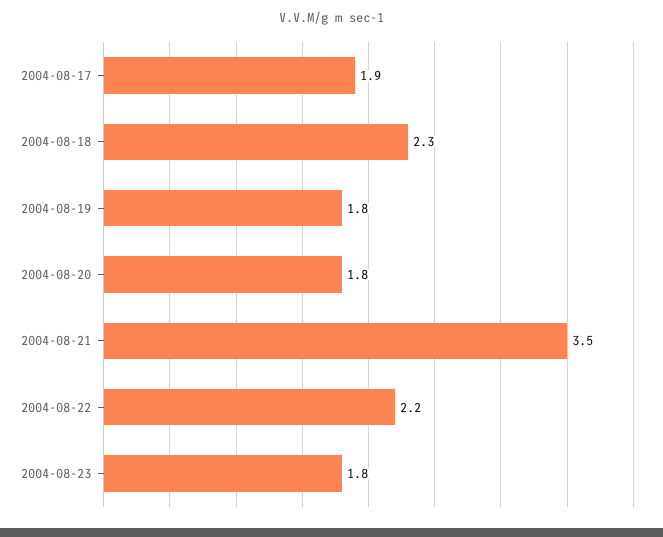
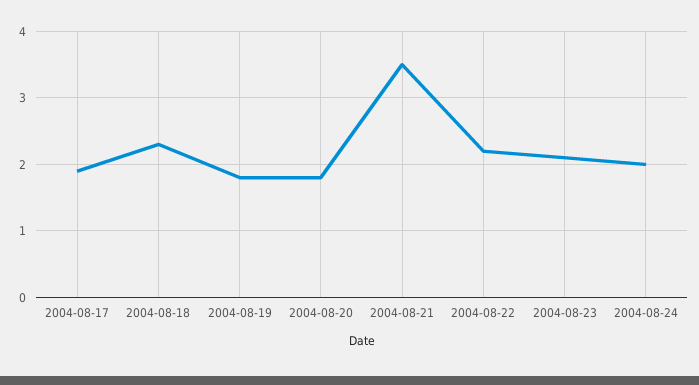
2004-08-23: 1.8 -> 2.1
2004-08-24: none -> 2

